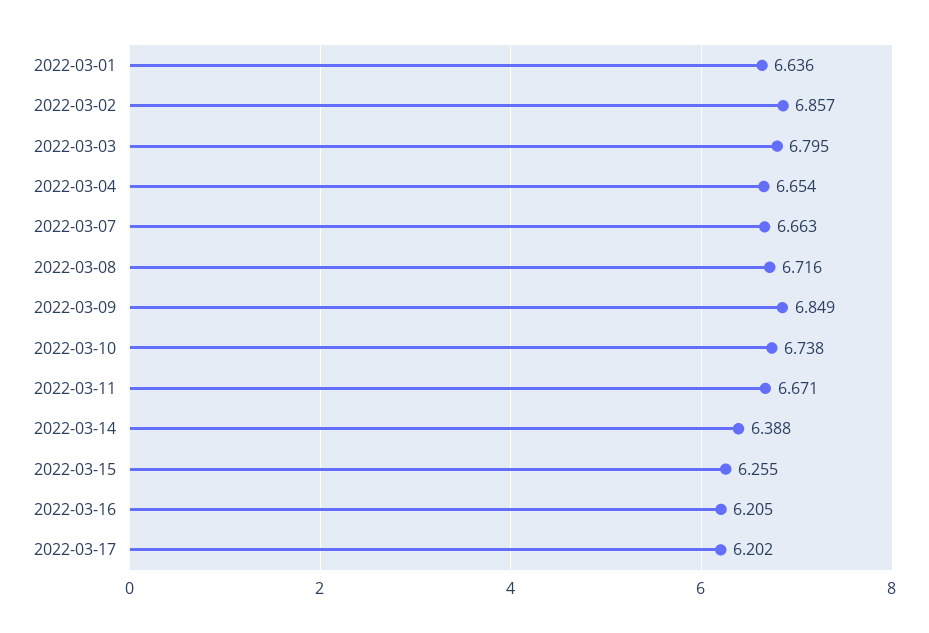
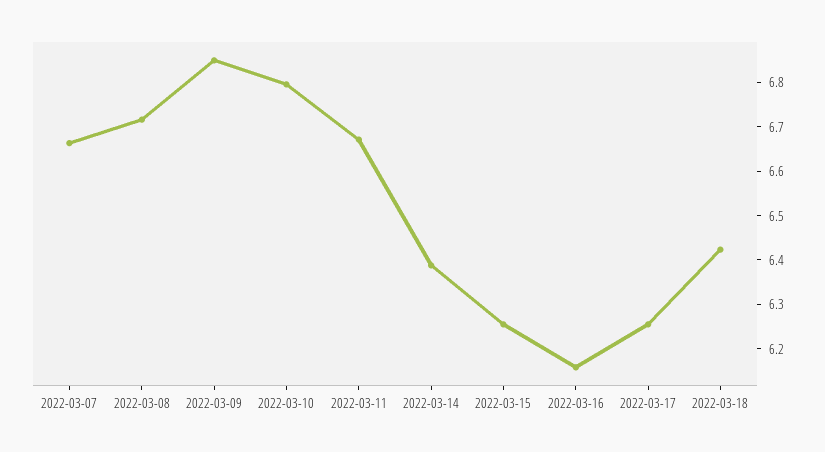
2022-03-01: 6.636 -> none
2022-03-02: 6.857 -> none
2022-03-03: 6.795 -> none
2022-03-04: 6.654 -> none
2022-03-10: 6.738 -> 6.8
2022-03-16: 6.205 -> 6.16
2022-03-17: 6.202 -> 6.26
2022-03-18: none -> 6.42

